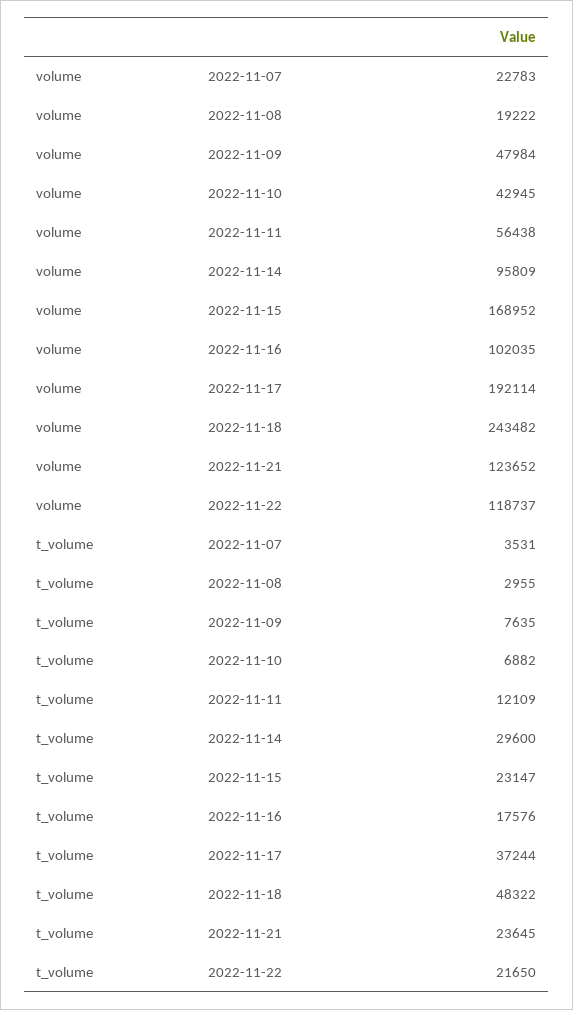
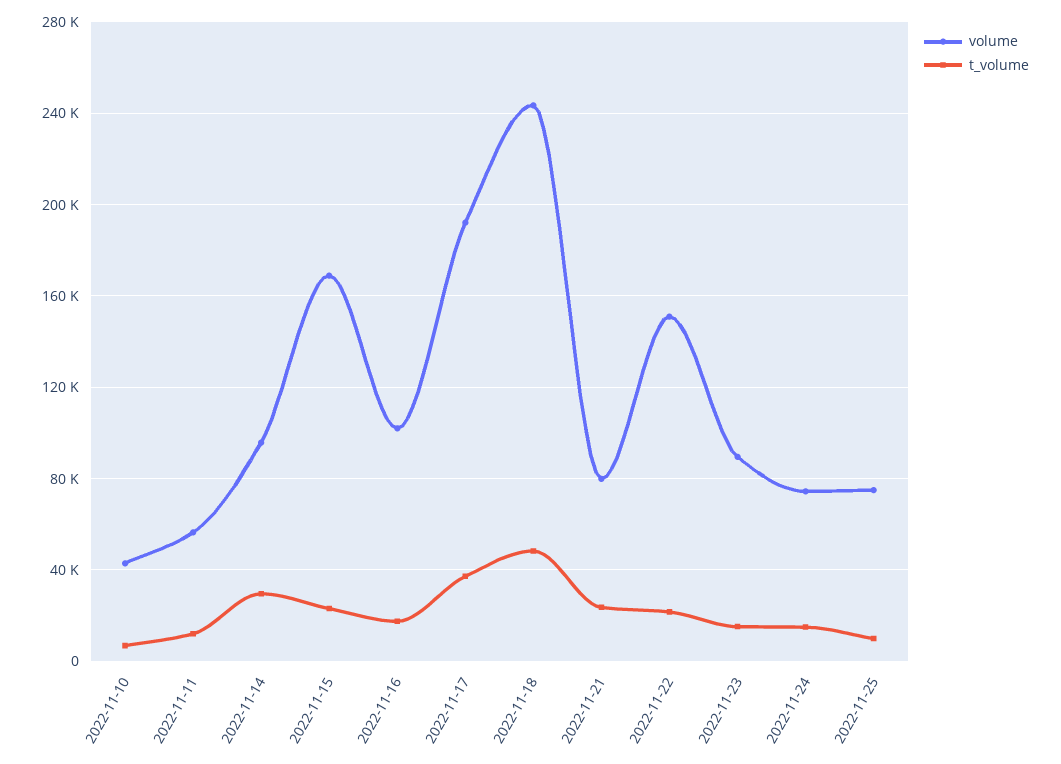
volume, 2022-11-07: 22783 -> none
volume, 2022-11-08: 19222 -> none
volume, 2022-11-09: 47984 -> none
volume, 2022-11-21: 123652 -> 80000
volume, 2022-11-22: 118737 -> 150000
t_volume, 2022-11-07: 3531 -> none
t_volume, 2022-11-08: 2955 -> none
t_volume, 2022-11-09: 7635 -> none
volume, 2022-11-23: none -> 90000
t_volume, 2022-11-23: none -> 15000
volume, 2022-11-24: none -> 75000
t_volume, 2022-11-24: none -> 15000
volume, 2022-11-25: none -> 75000
t_volume, 2022-11-25: none -> 10000

